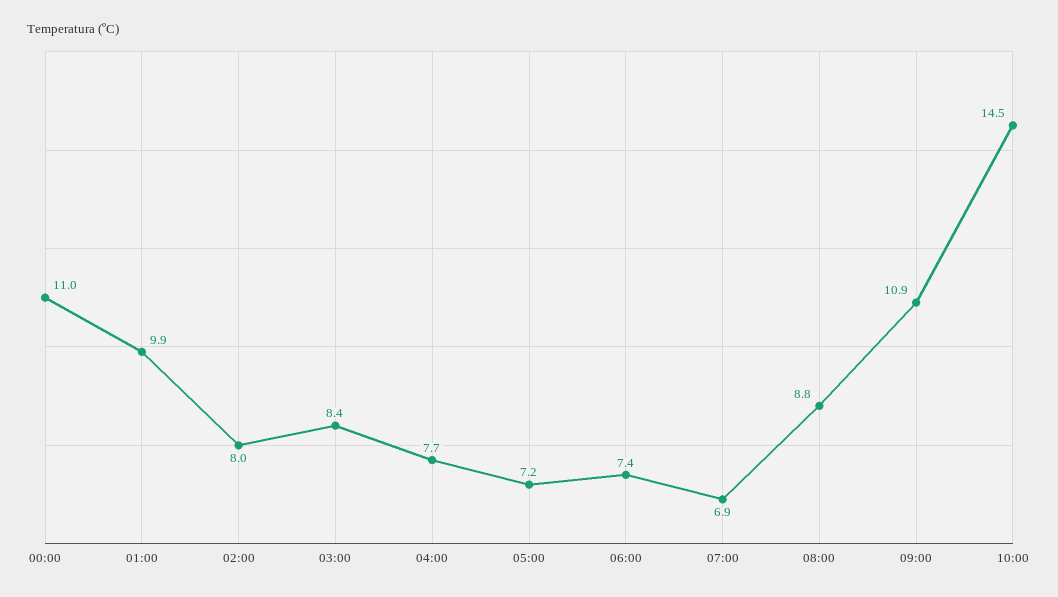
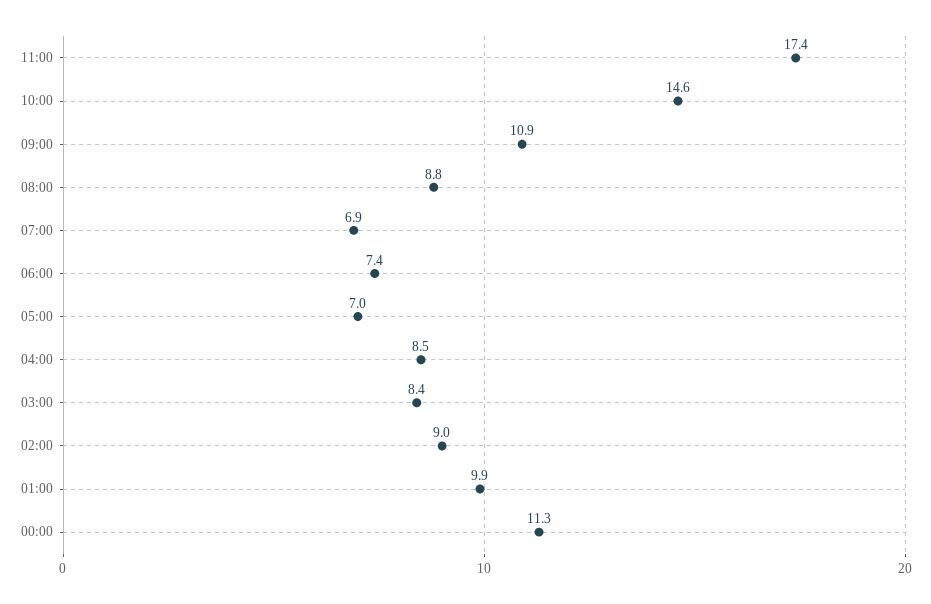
00:00: 11 -> 11.3
02:00: 8 -> 9
04:00: 7.7 -> 8.5
05:00: 7.2 -> 7
10:00: 14.5 -> 14.6
11:00: none -> 17.4

